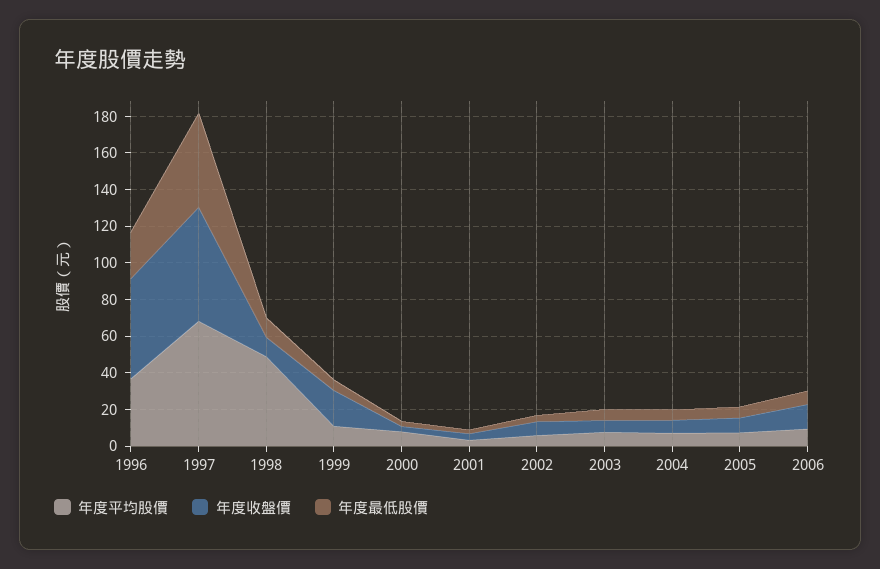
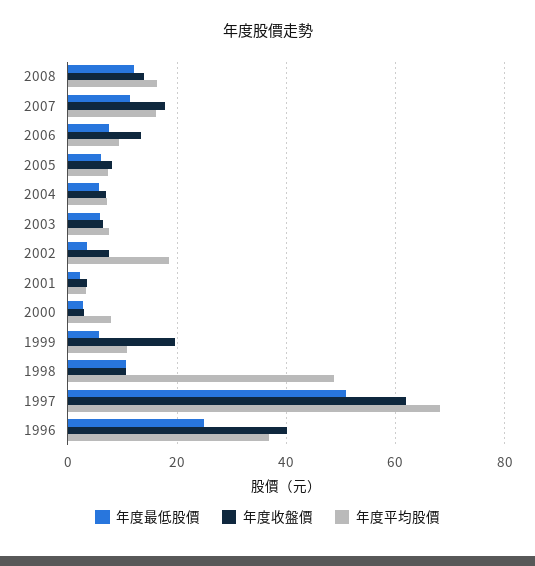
年度收盤價, 1996: 55 -> 40
年度平均股價, 2002: 5 -> 18
年度最低股價, 2008: none -> 12
年度收盤價, 2008: none -> 14
年度平均股價, 2008: none -> 16
年度最低股價, 2007: none -> 12
年度收盤價, 2007: none -> 18
年度平均股價, 2007: none -> 16

